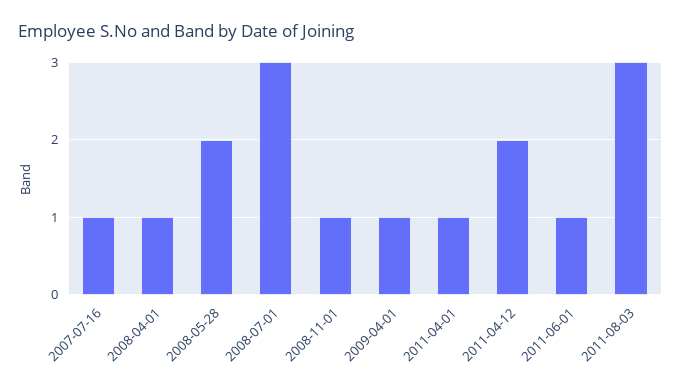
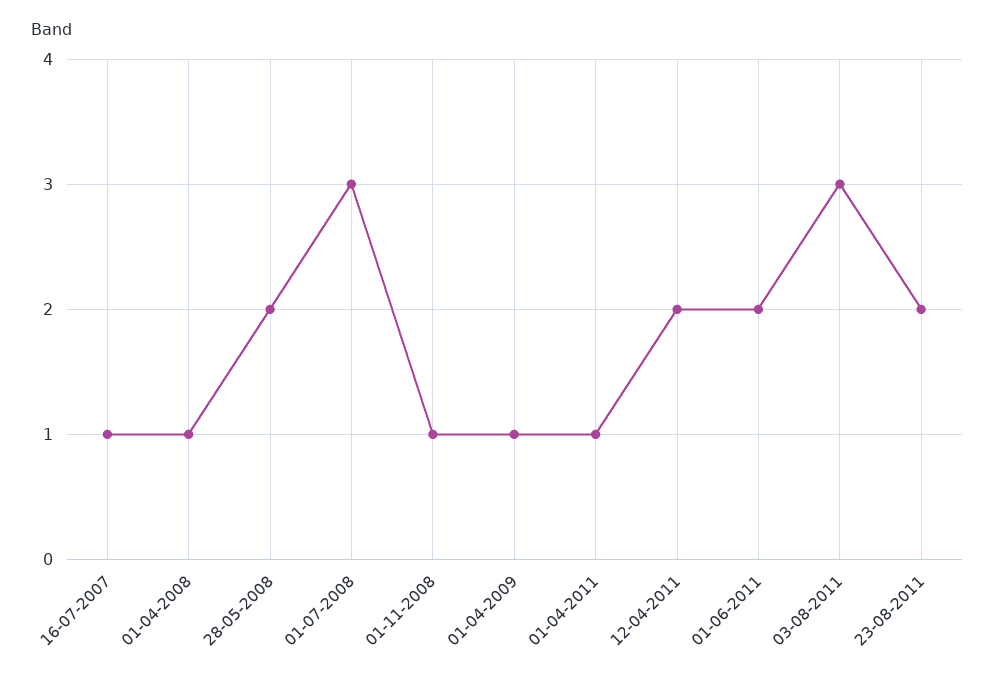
2011-06-01: 1 -> 2
23-08-2011: none -> 2

